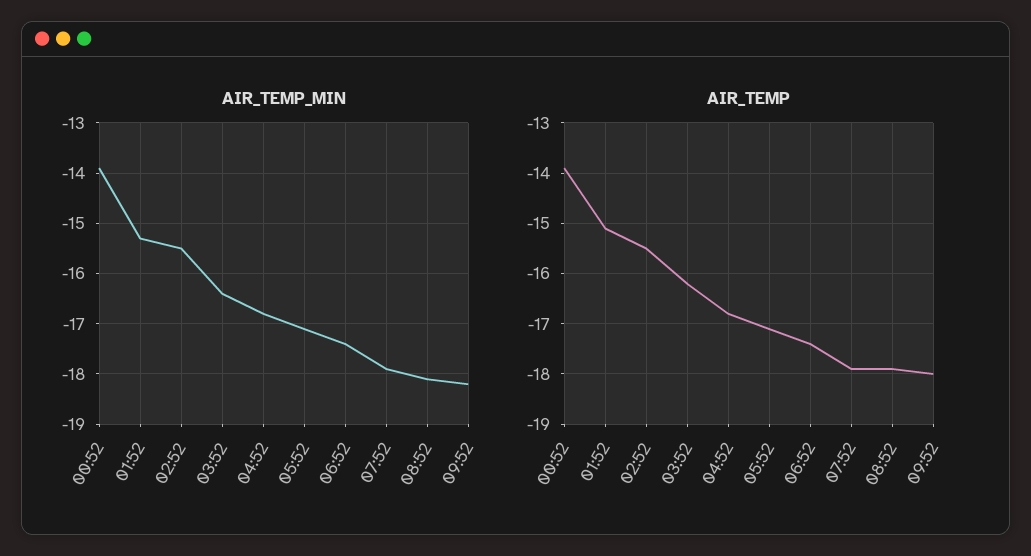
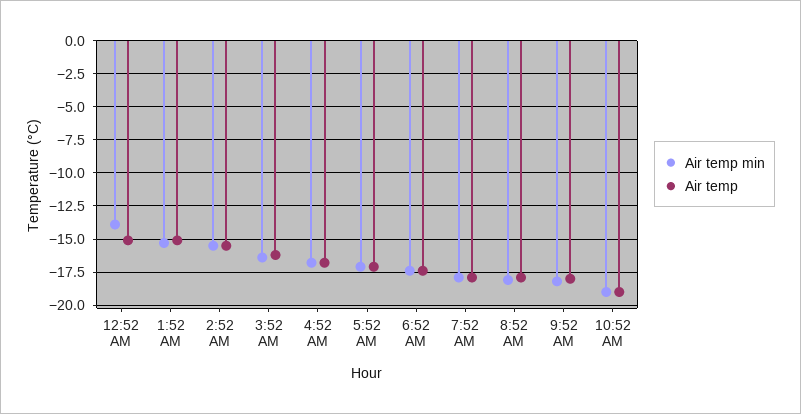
AIR_TEMP, 00:52: -14 -> -15
AIR_TEMP_MIN, 10:52 AM: none -> -19
AIR_TEMP, 10:52 AM: none -> -19

